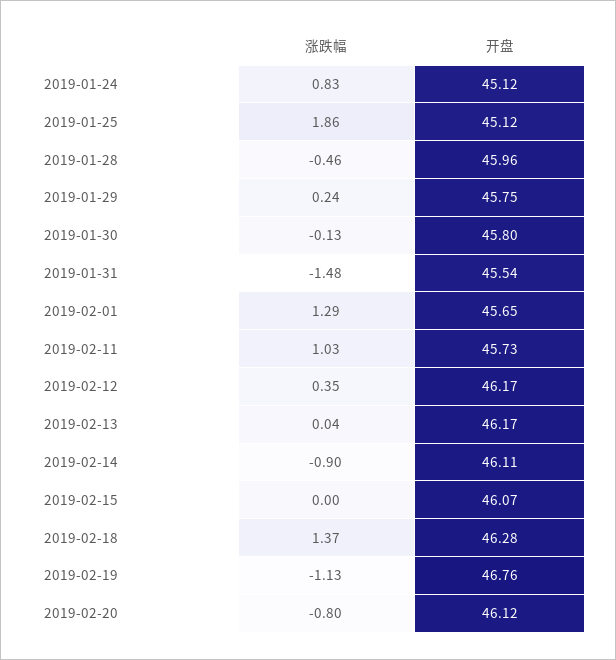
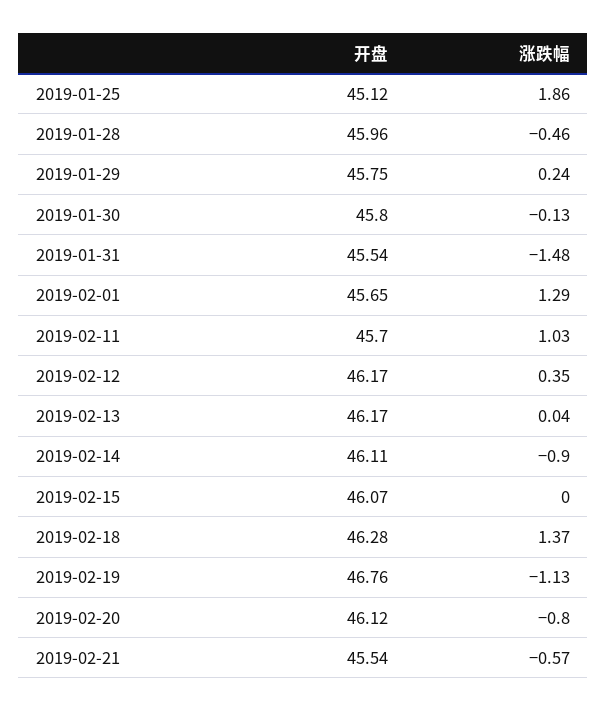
涨跌幅, 2019-01-24: 0.83 -> none
开盘, 2019-01-24: 45.12 -> none
开盘, 2019-02-11: 45.73 -> 45.7
开盘, 2019-02-21: none -> 45.54
涨跌幅, 2019-02-21: none -> -0.57

